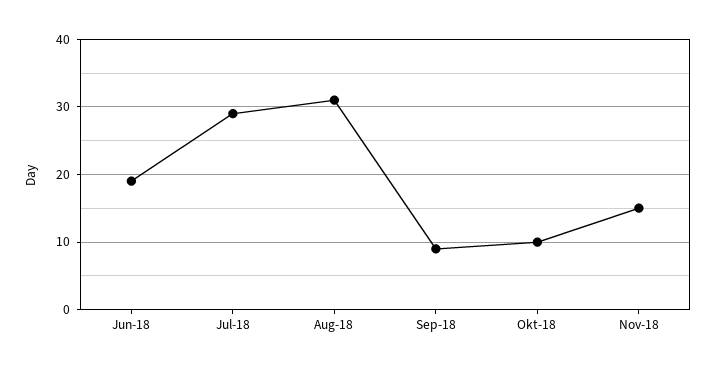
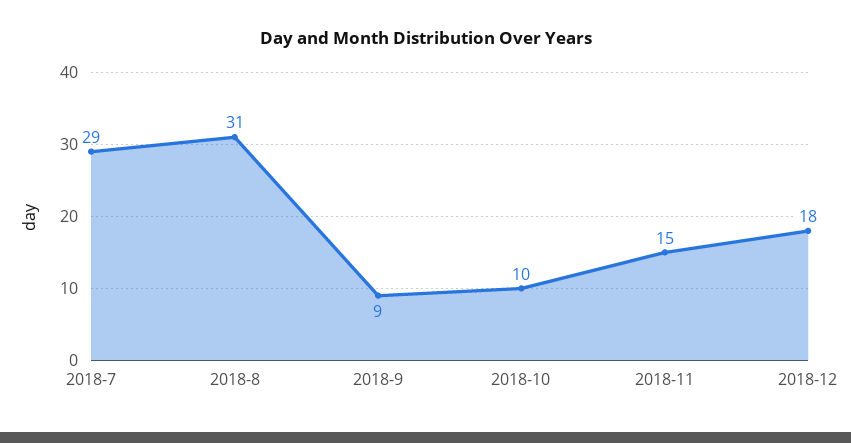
Jun-18: 19 -> none
2018-12: none -> 18

